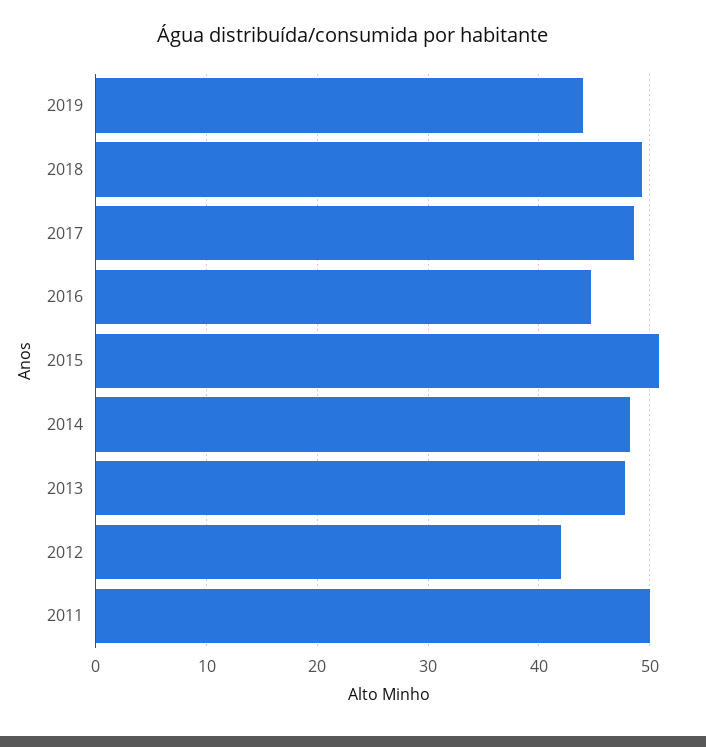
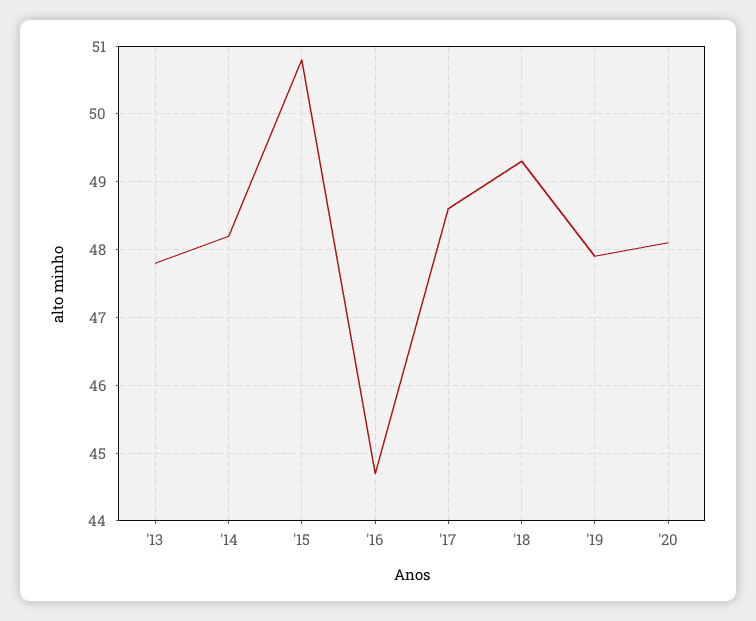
2019: 44 -> 47.9
2012: 42 -> none
2011: 50 -> none
'20: none -> 48.1

